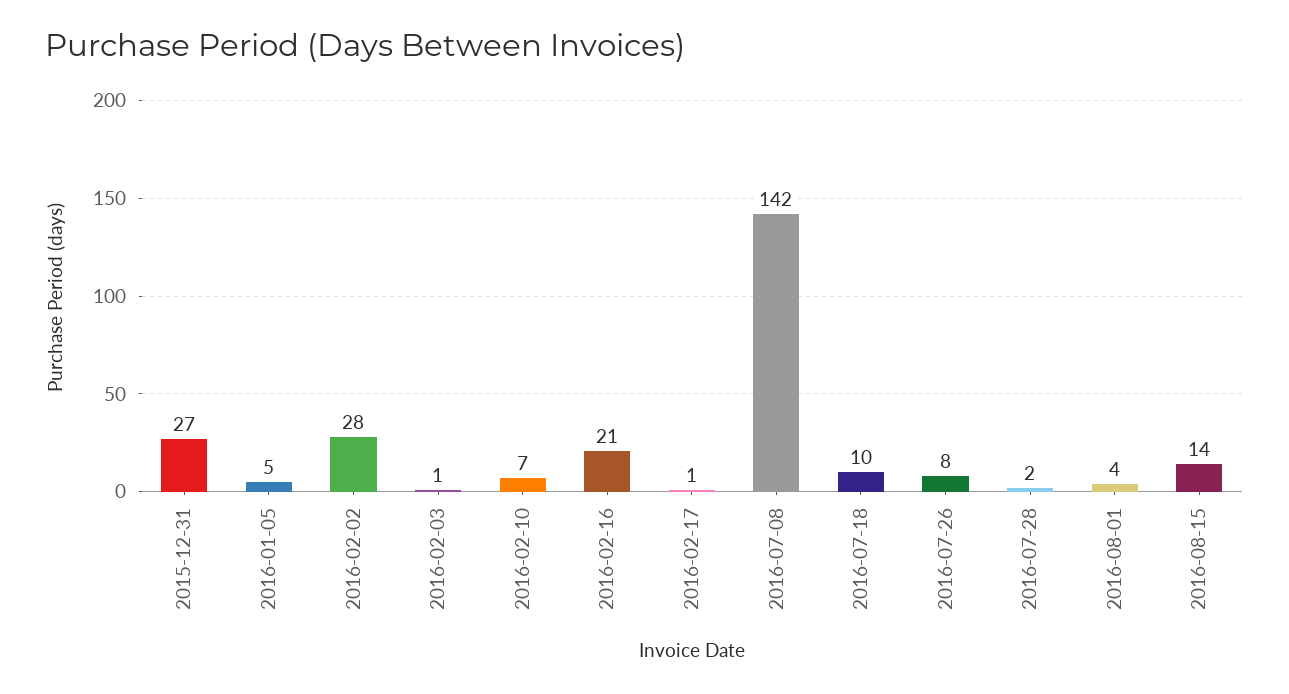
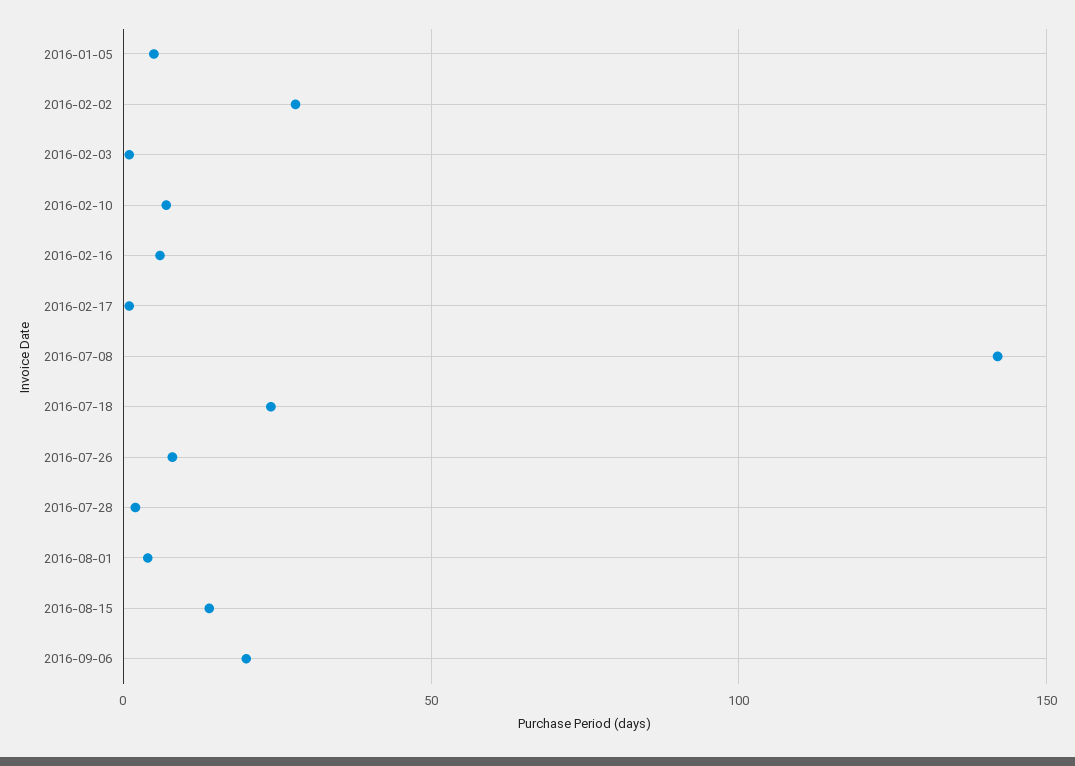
2015-12-31: 27 -> none
2016-02-16: 21 -> 5
2016-07-18: 10 -> 25
2016-09-06: none -> 20

